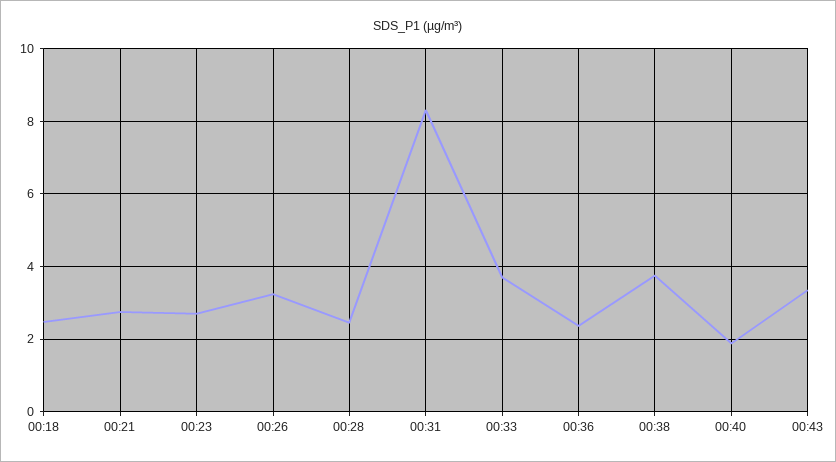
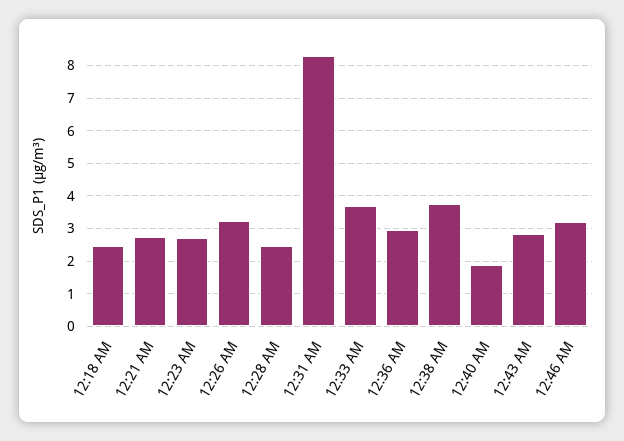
00:36: 2.4 -> 3
00:43: 3.4 -> 2.8
12:46 AM: none -> 3.2

